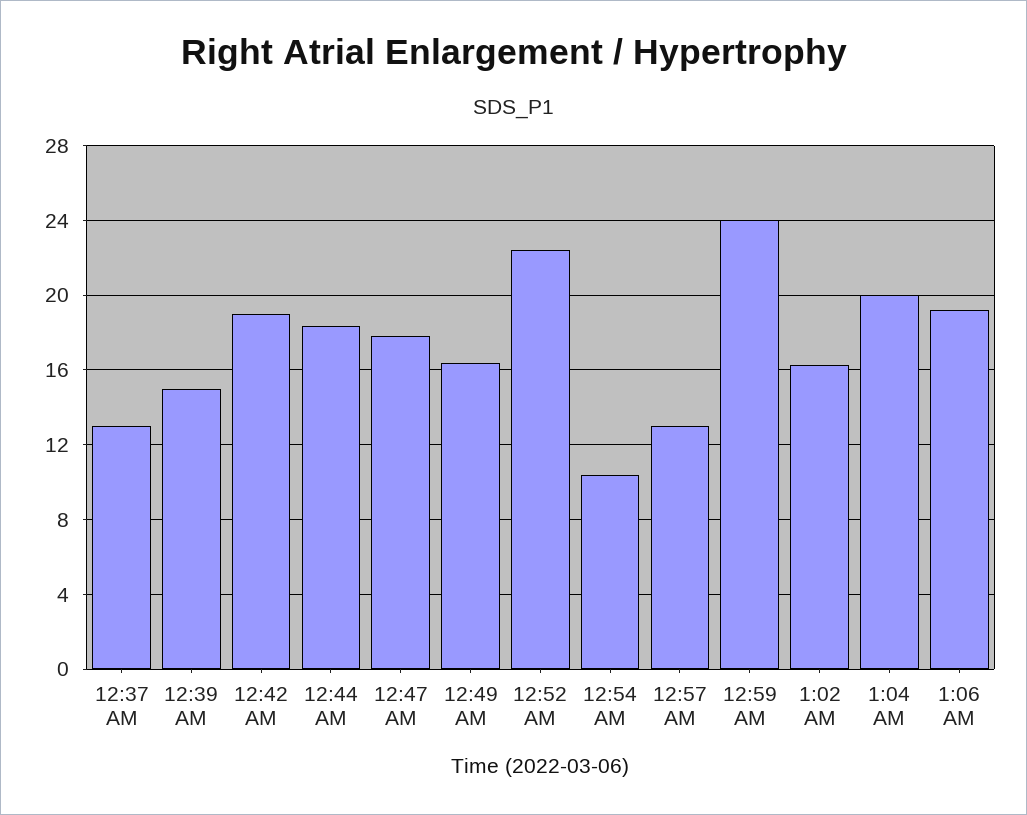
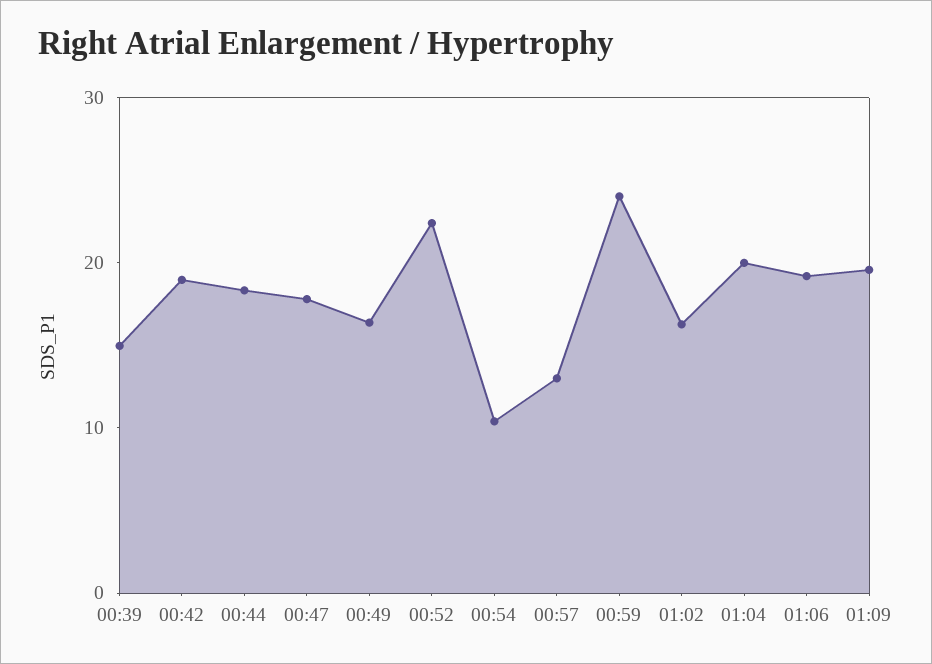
12:37 AM: 13 -> none
01:09: none -> 20

